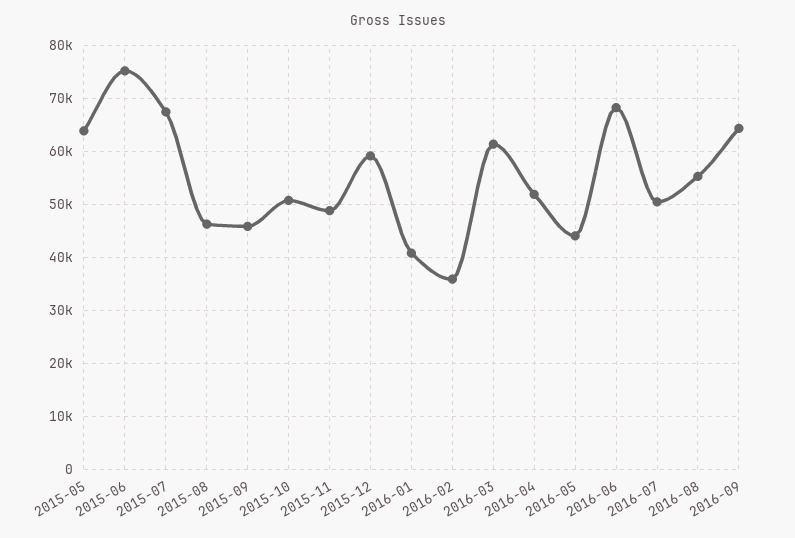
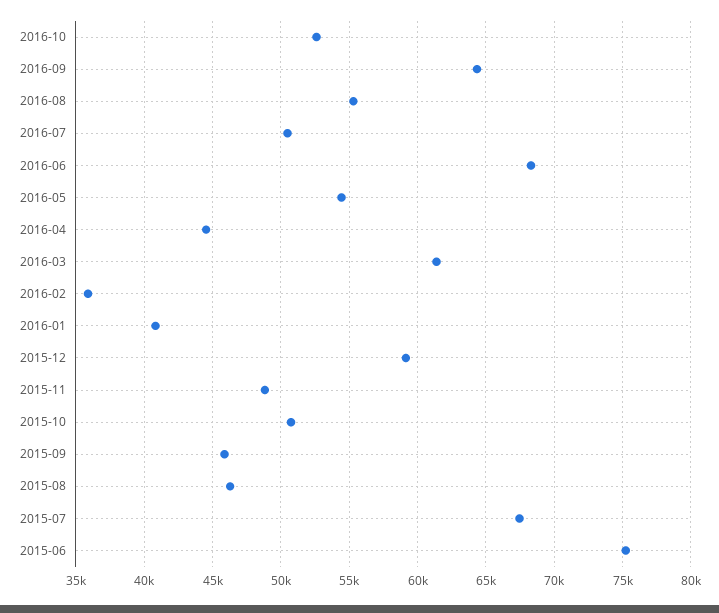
2015-05: 64000 -> none
2016-04: 52000 -> 44500
2016-05: 44000 -> 54500
2016-10: none -> 52500

